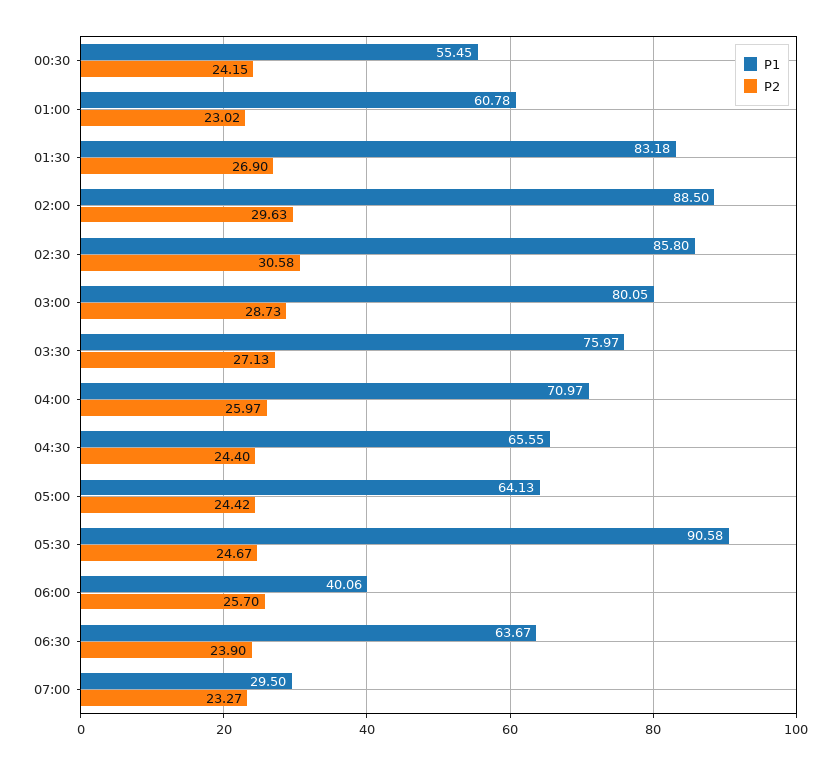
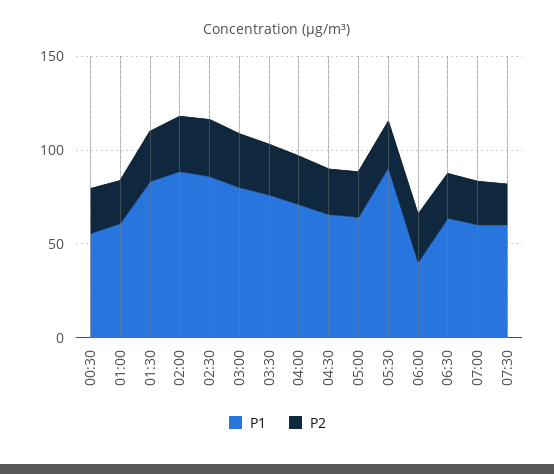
P1, 07:00: 29.5 -> 60
P1, 07:30: none -> 60
P2, 07:30: none -> 20

